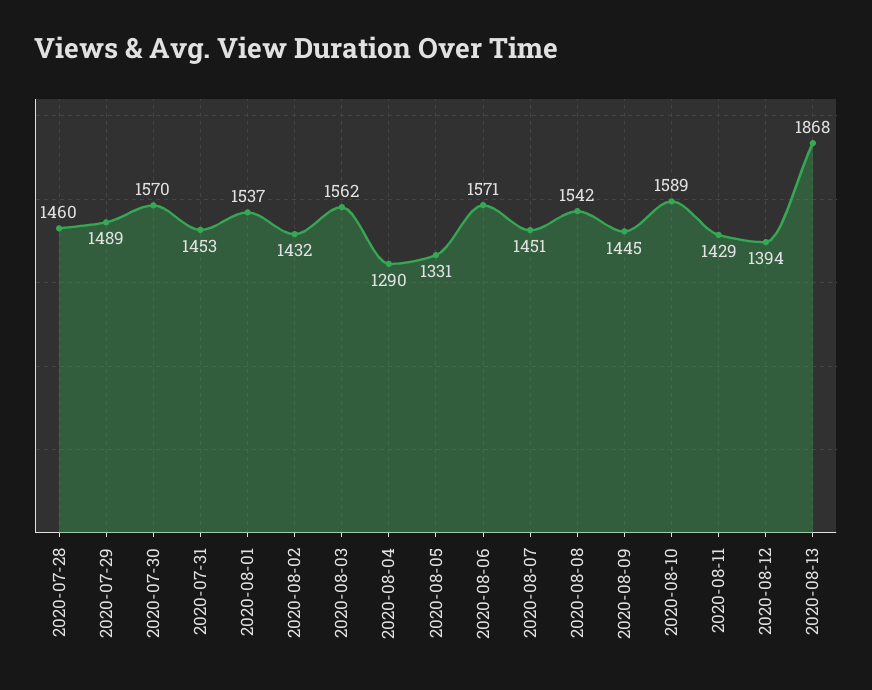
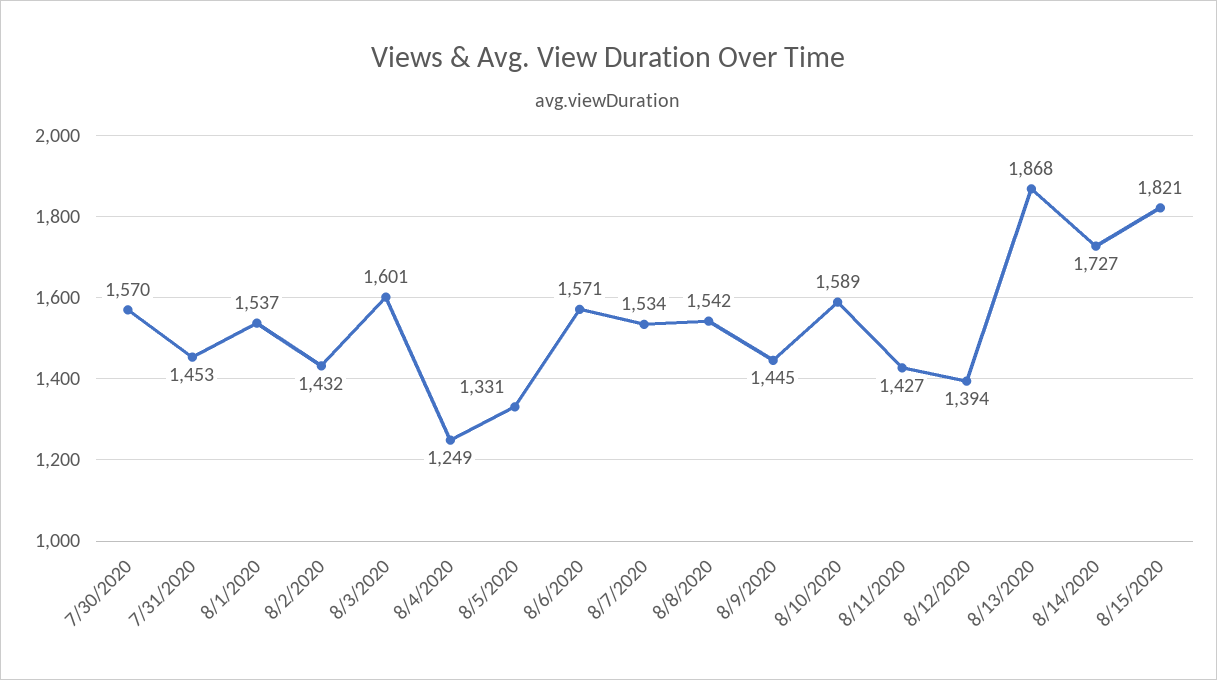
2020-07-28: 1460 -> none
2020-07-29: 1489 -> none
2020-08-03: 1562 -> 1601
2020-08-04: 1290 -> 1249
2020-08-07: 1451 -> 1534
2020-08-11: 1429 -> 1427
8/14/2020: none -> 1727
8/15/2020: none -> 1821

